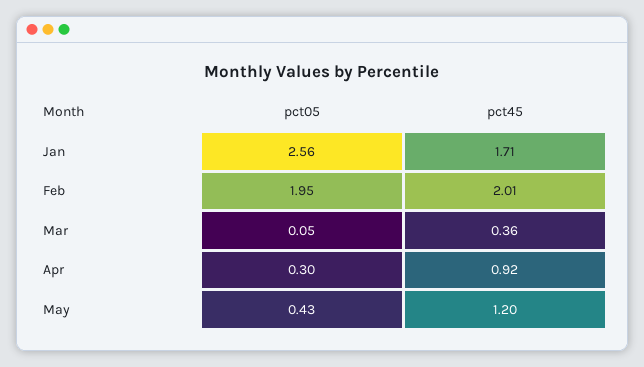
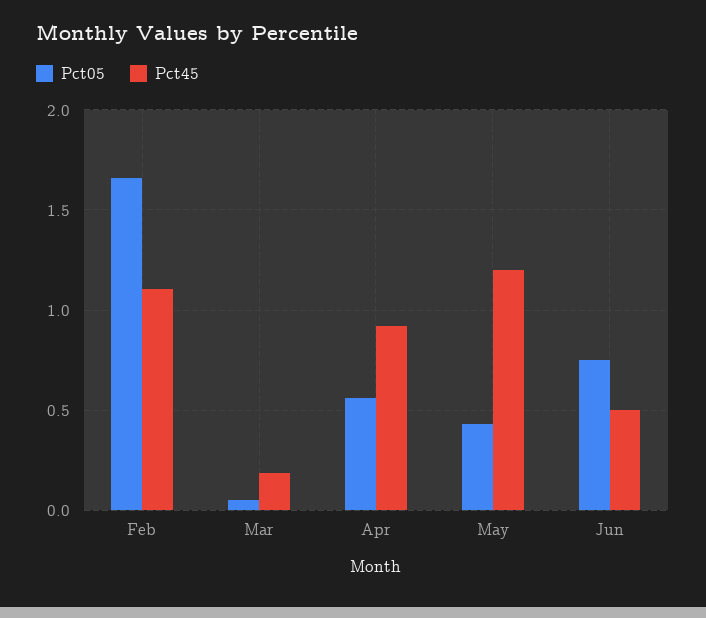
pct05, Jan: 2.56 -> none
pct45, Jan: 1.71 -> none
pct05, Feb: 1.95 -> 1.65
pct45, Feb: 2.01 -> 1.1
pct45, Mar: 0.36 -> 0.2
pct05, Apr: 0.3 -> 0.55
pct05, Jun: none -> 0.75
pct45, Jun: none -> 0.5

